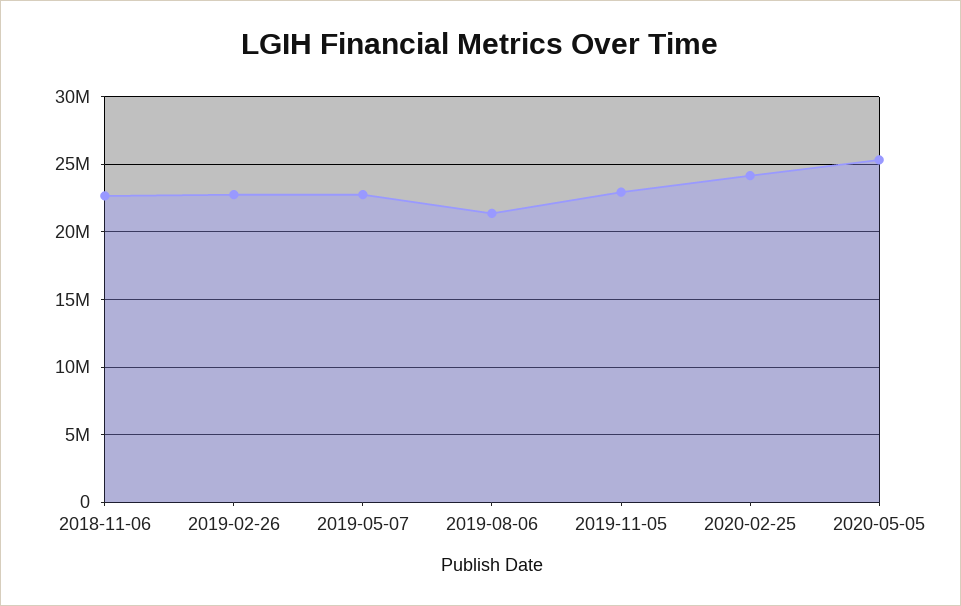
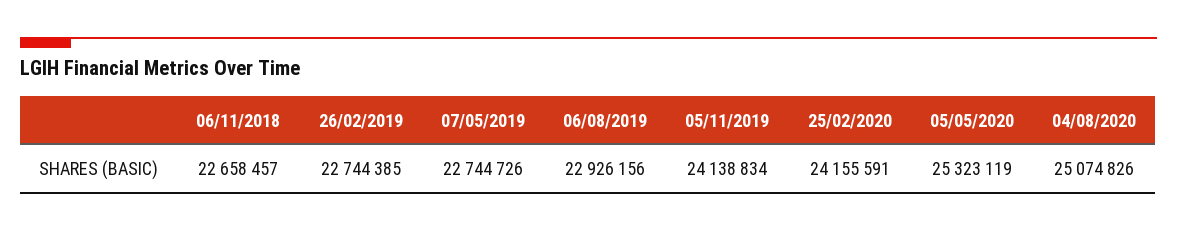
2019-08-06: 21500000 -> 22926156
2019-11-05: 23000000 -> 24138834
04/08/2020: none -> 25074826

